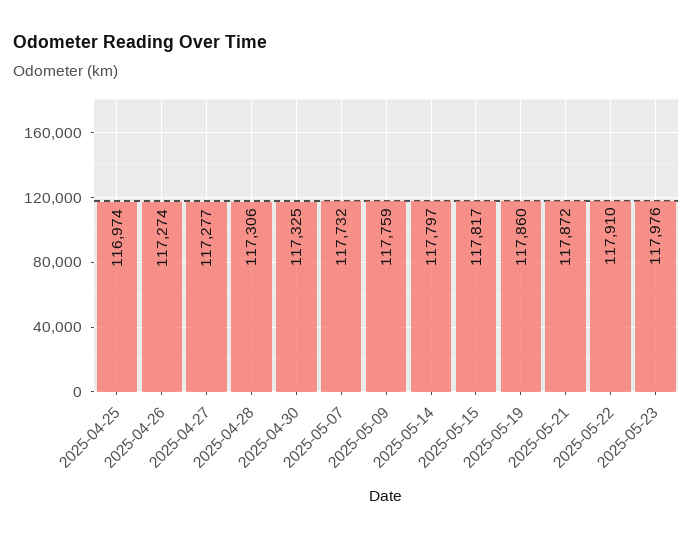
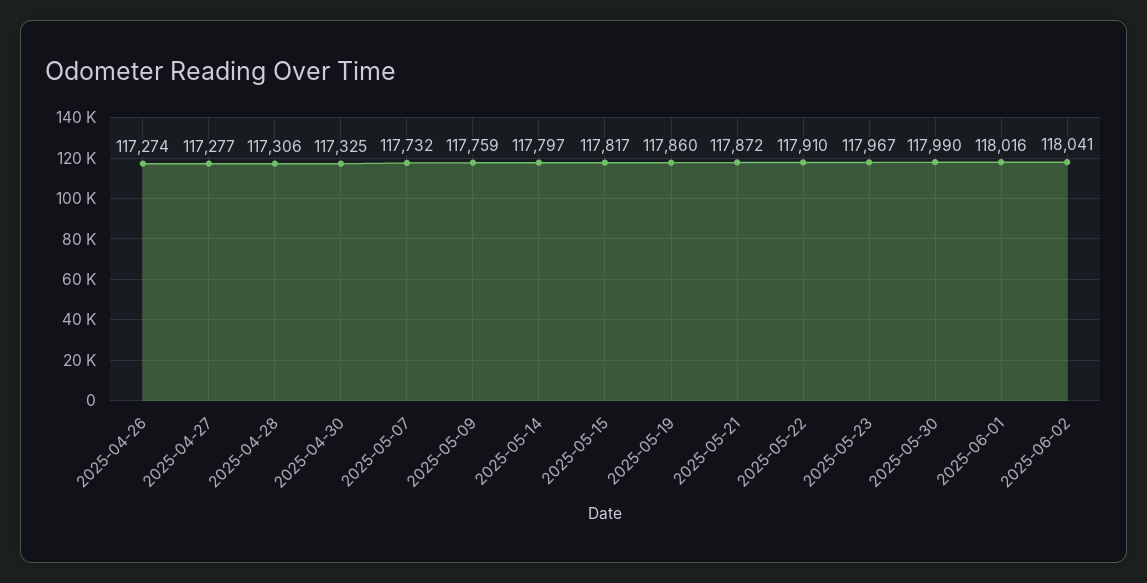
2025-04-25: 116974 -> none
2025-05-23: 117976 -> 117967
2025-05-30: none -> 117990
2025-06-01: none -> 118016
2025-06-02: none -> 118041

